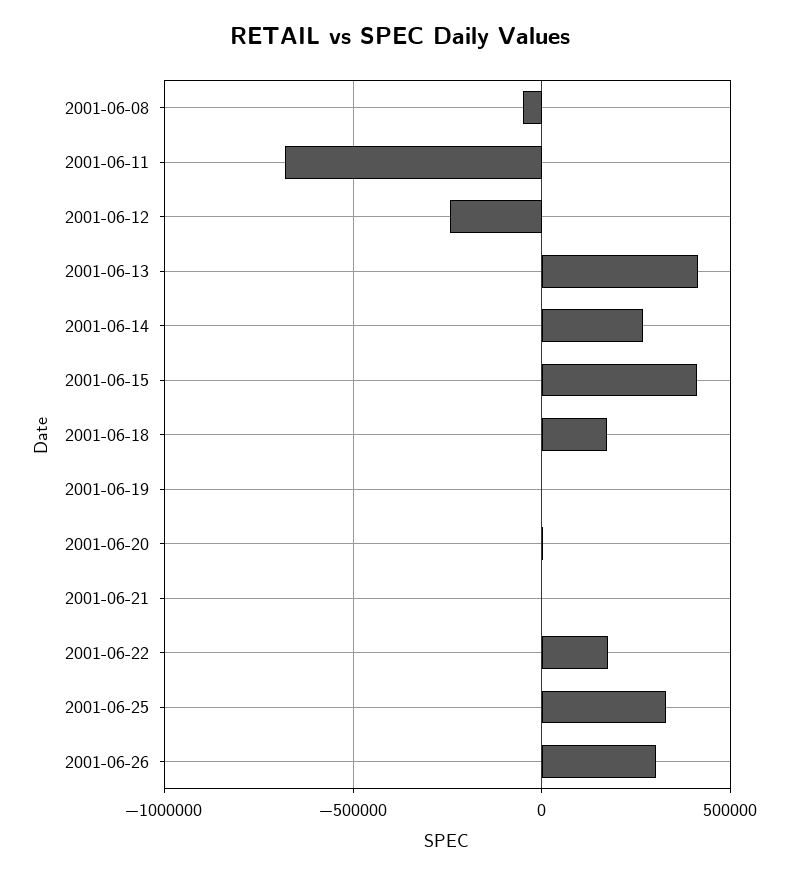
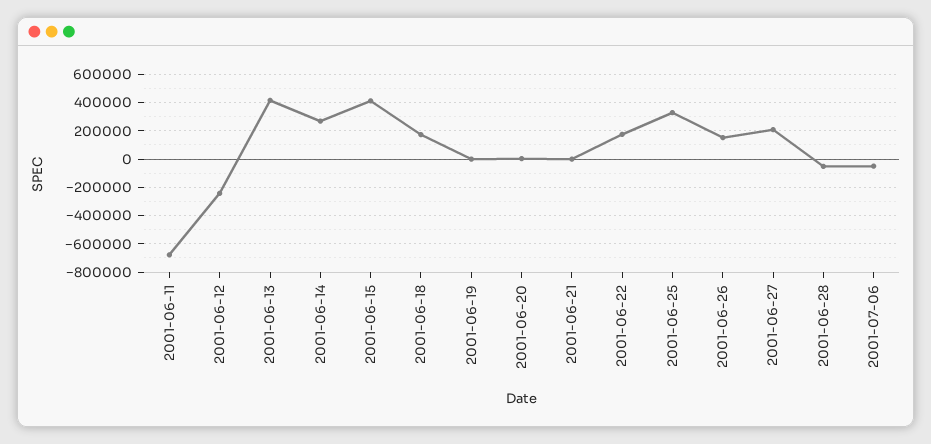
2001-06-08: -50000 -> none
2001-06-26: 300000 -> 150000
2001-06-27: none -> 200000
2001-06-28: none -> -50000
2001-07-06: none -> -50000

